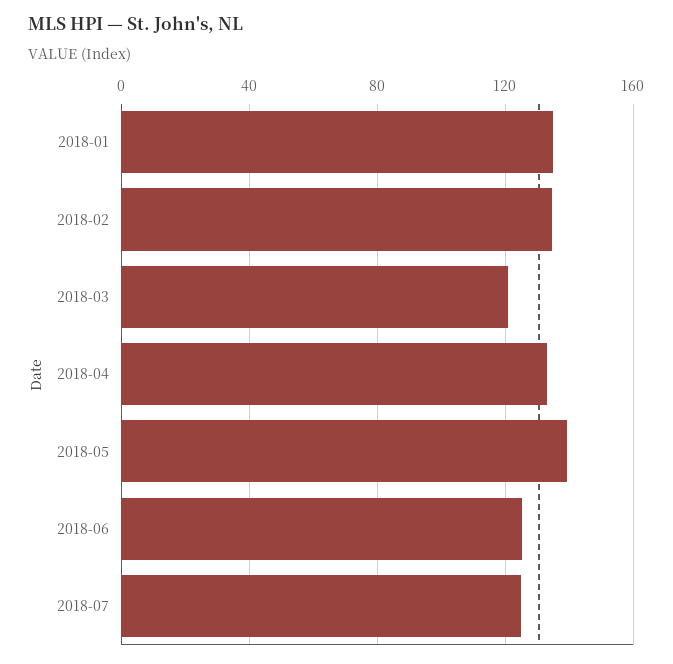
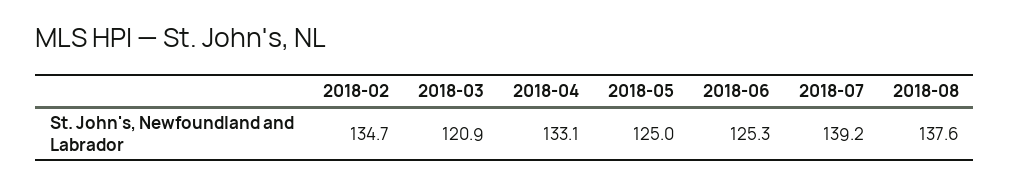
2018-01: 135 -> none
2018-05: 140 -> 125
2018-07: 125 -> 139.2
2018-08: none -> 137.6

